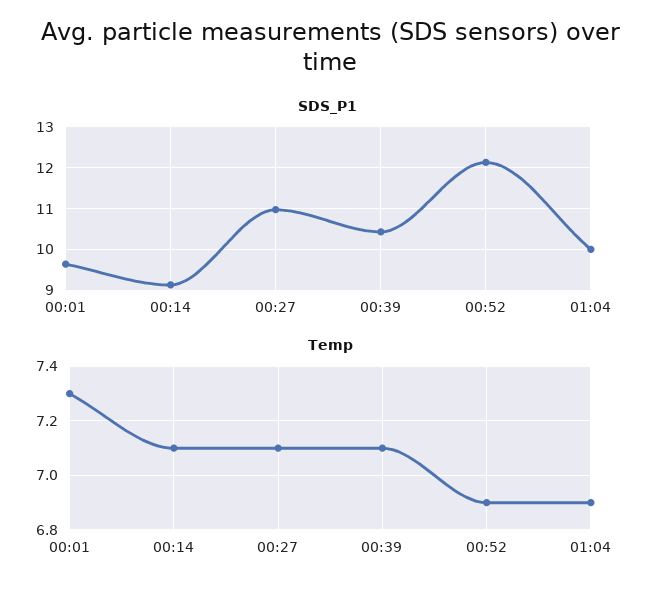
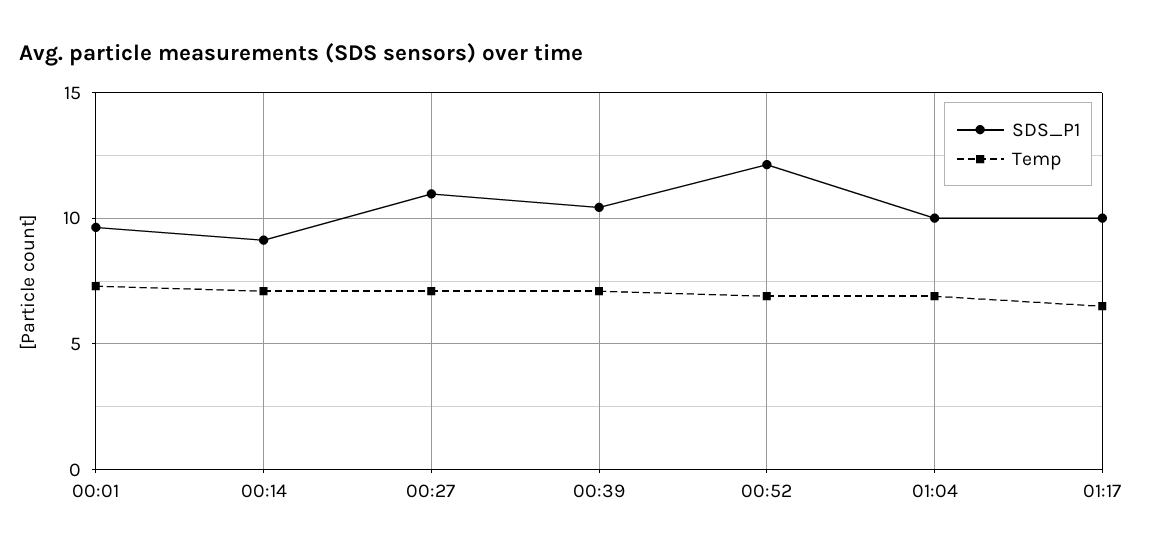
SDS_P1, 01:17: none -> 10
Temp, 01:17: none -> 6.5

